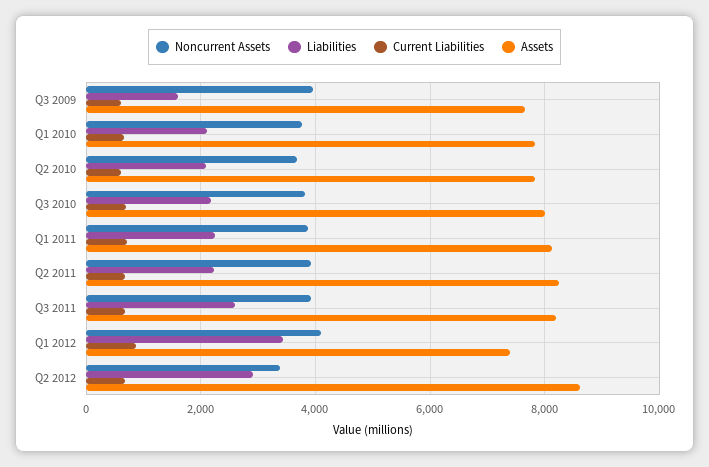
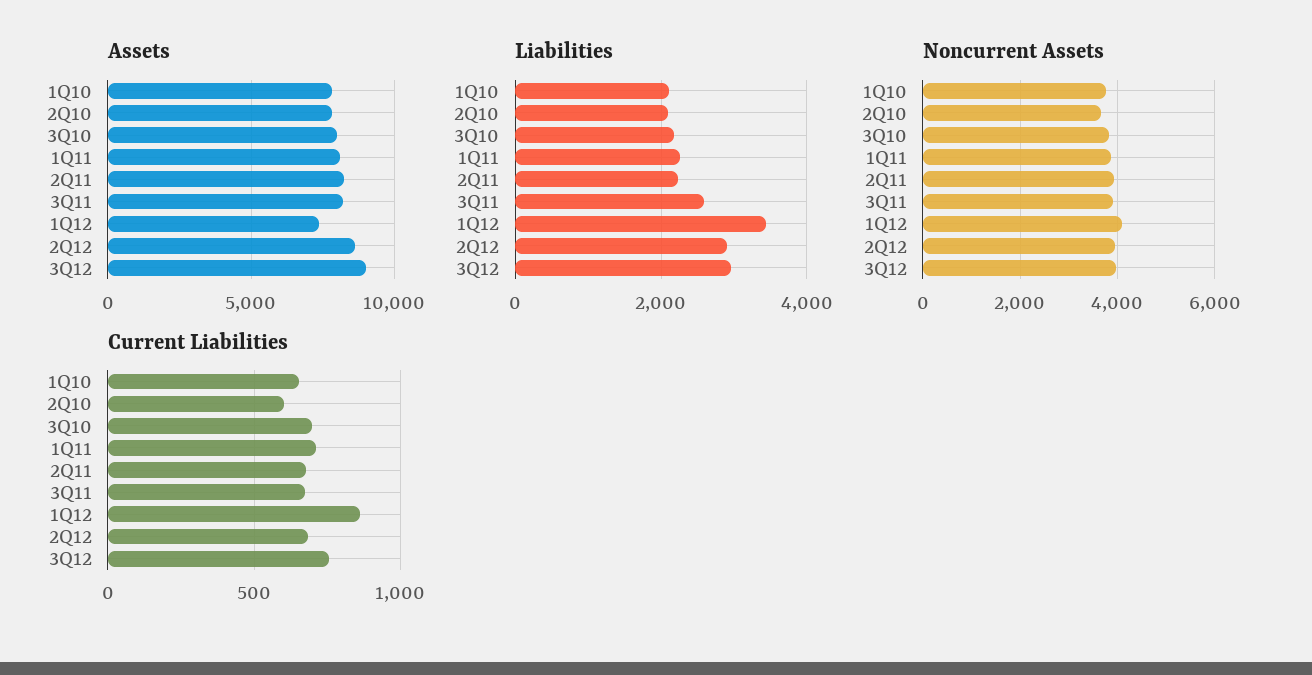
Noncurrent Assets, Q3 2009: 4000 -> none
Liabilities, Q3 2009: 1600 -> none
Current Liabilities, Q3 2009: 600 -> none
Assets, Q3 2009: 7600 -> none
Noncurrent Assets, Q2 2012: 3400 -> 4000
Assets, 3Q12: none -> 9000
Liabilities, 3Q12: none -> 3000
Noncurrent Assets, 3Q12: none -> 4000
Current Liabilities, 3Q12: none -> 750

